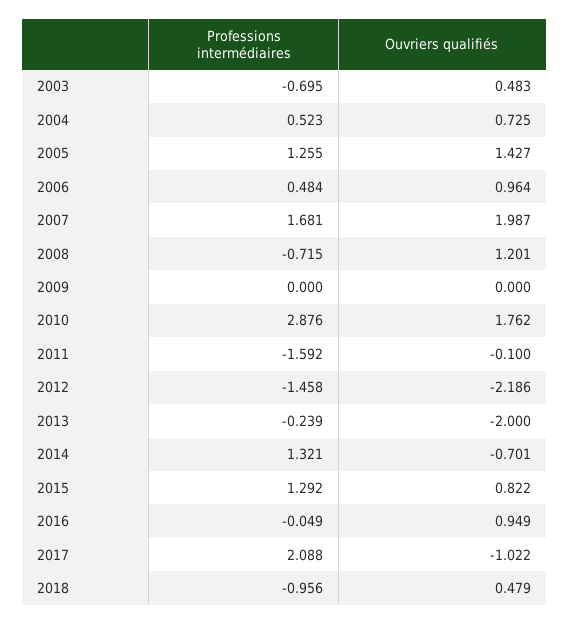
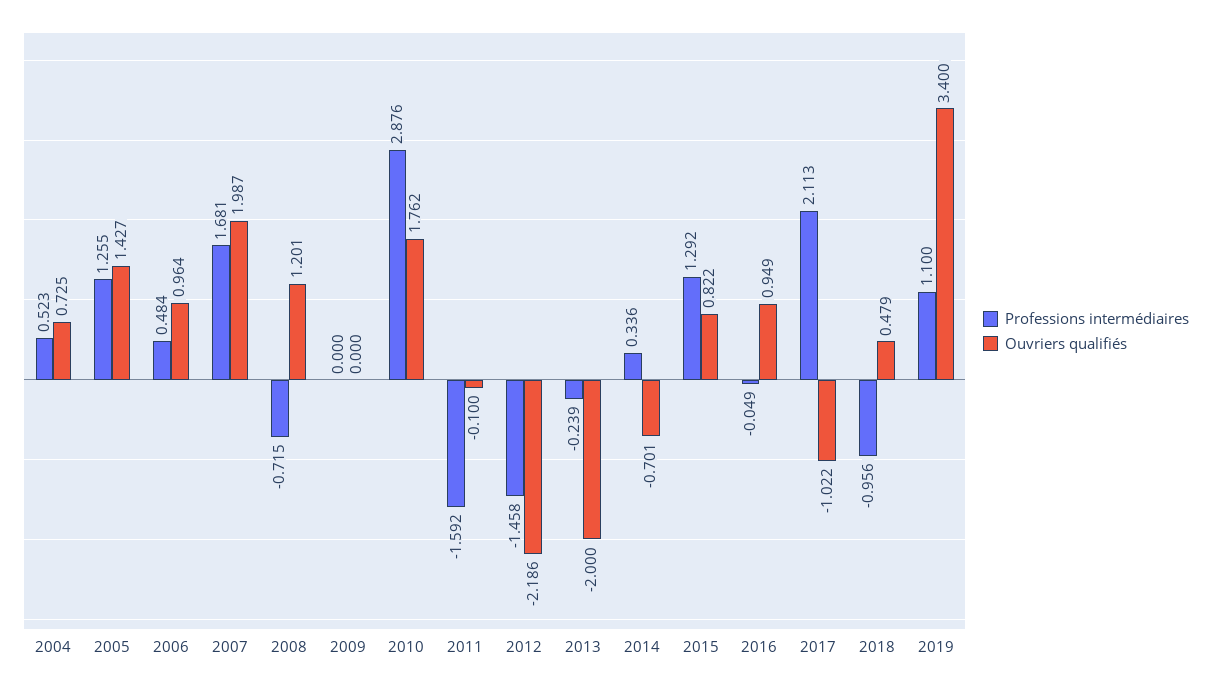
Professions intermédiaires, 2003: -0.695 -> none
Ouvriers qualifiés, 2003: 0.483 -> none
Professions intermédiaires, 2014: 1.321 -> 0.336
Professions intermédiaires, 2017: 2.088 -> 2.113
Professions intermédiaires, 2019: none -> 1.1
Ouvriers qualifiés, 2019: none -> 3.4

